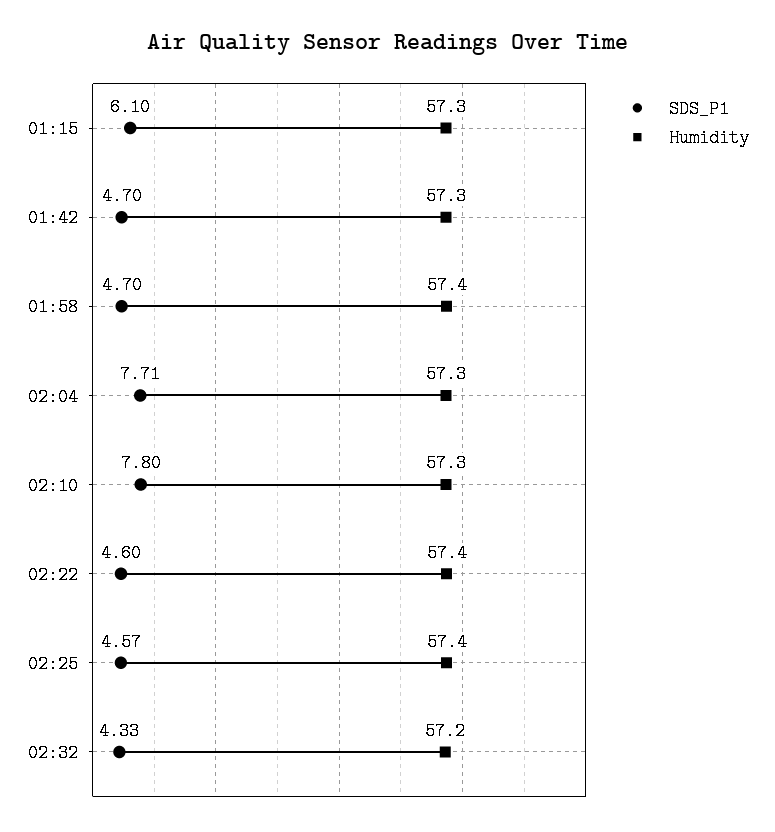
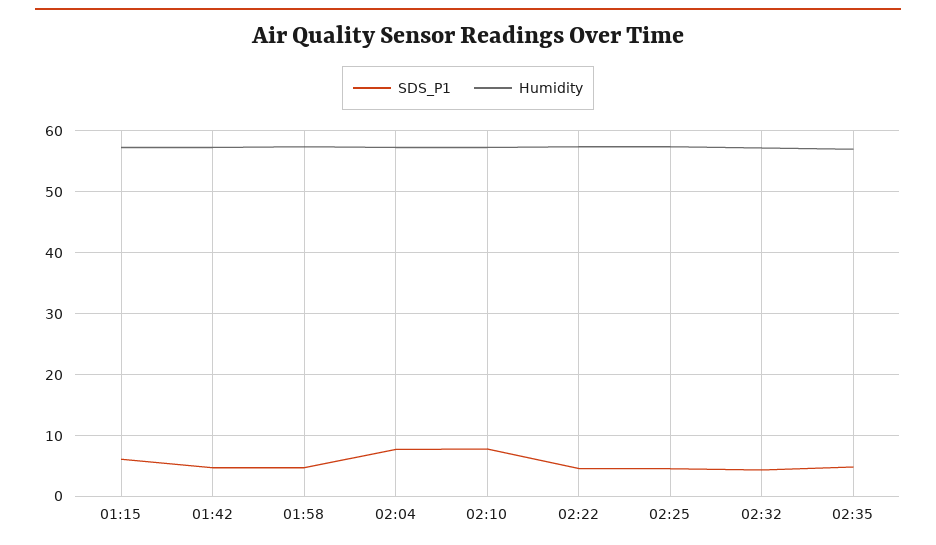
SDS_P1, 02:35: none -> 5
Humidity, 02:35: none -> 57

